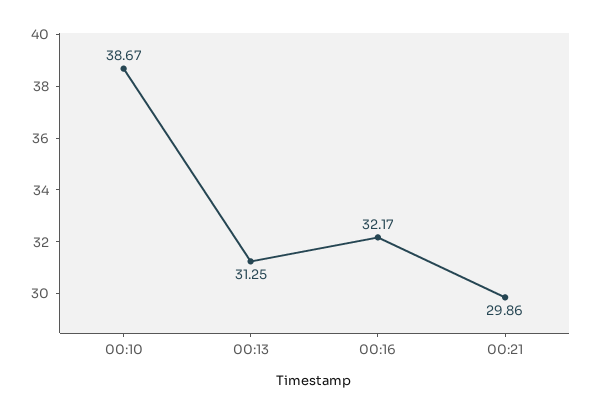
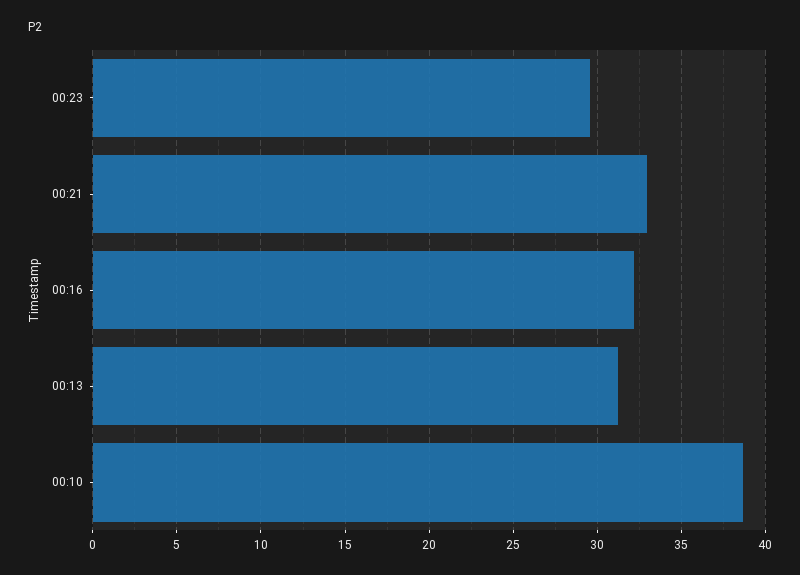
00:21: 29.86 -> 33
00:23: none -> 29.5

